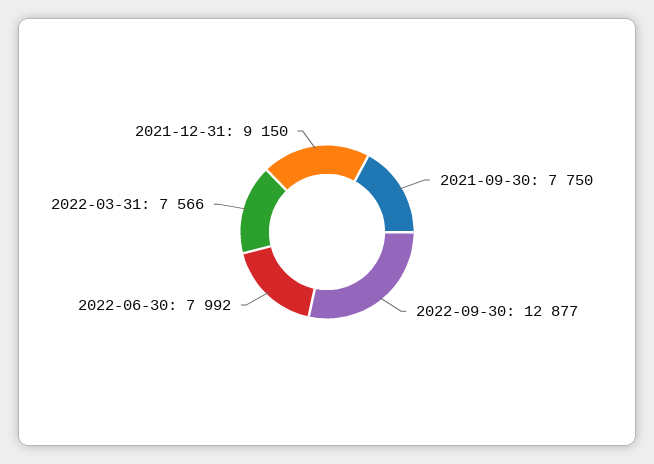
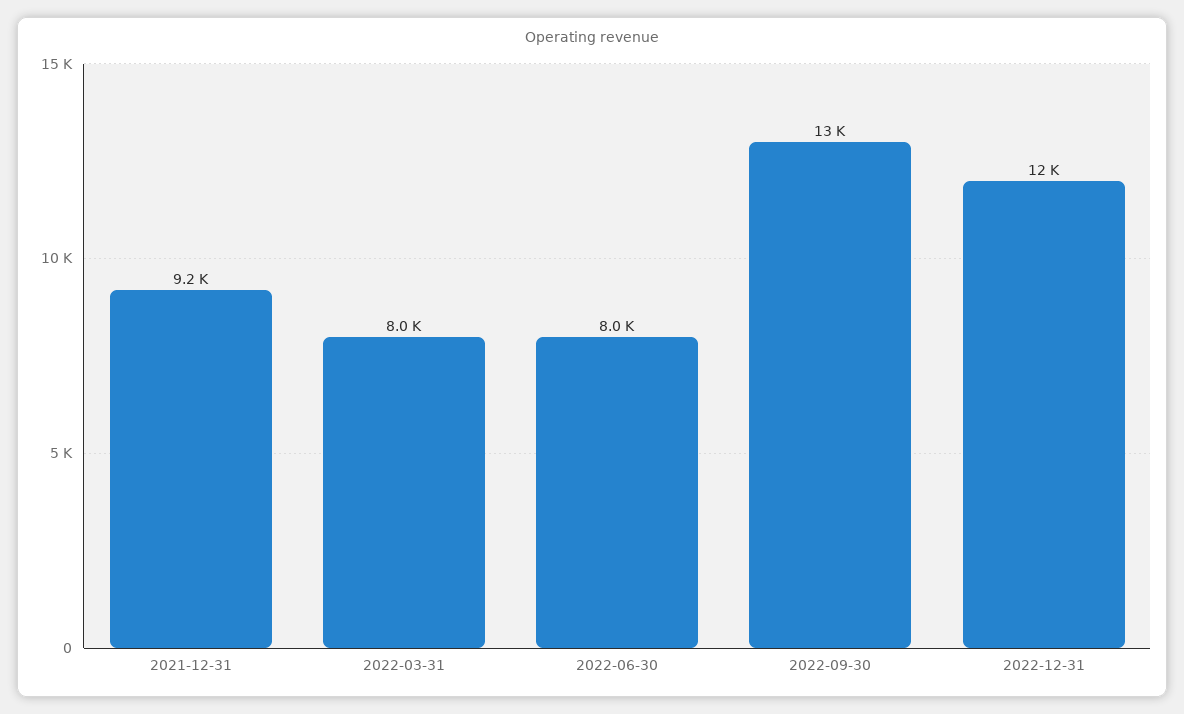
2021-09-30: 7750 -> none
2022-03-31: 7566 -> 8000
2022-12-31: none -> 12000

